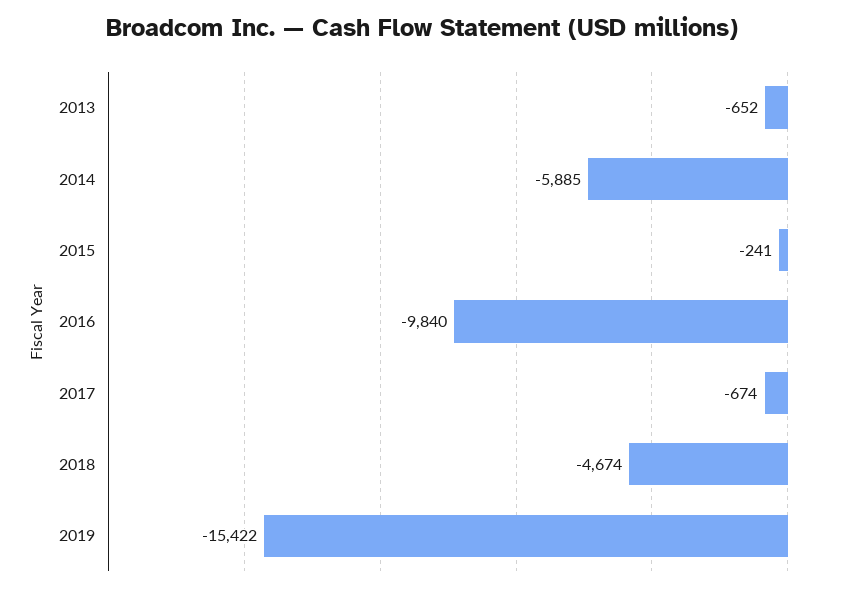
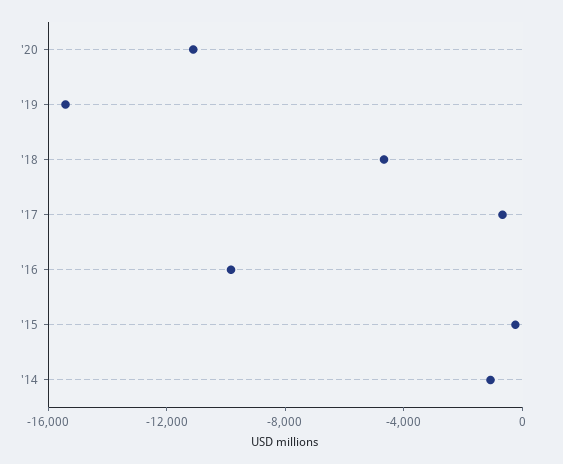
2013: -652 -> none
2014: -5885 -> -1000
'20: none -> -11000

